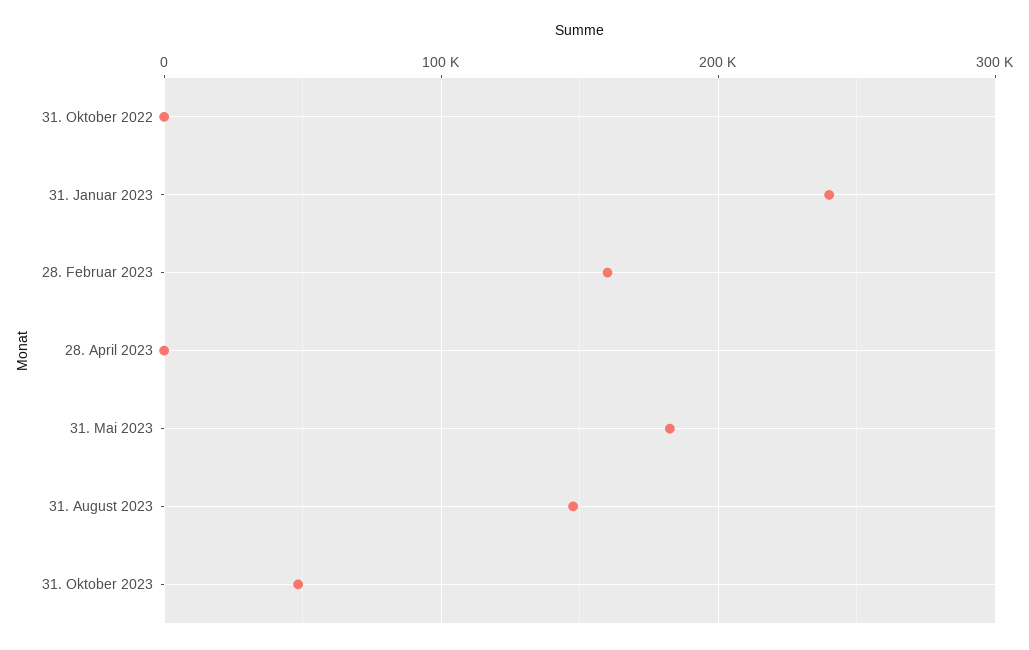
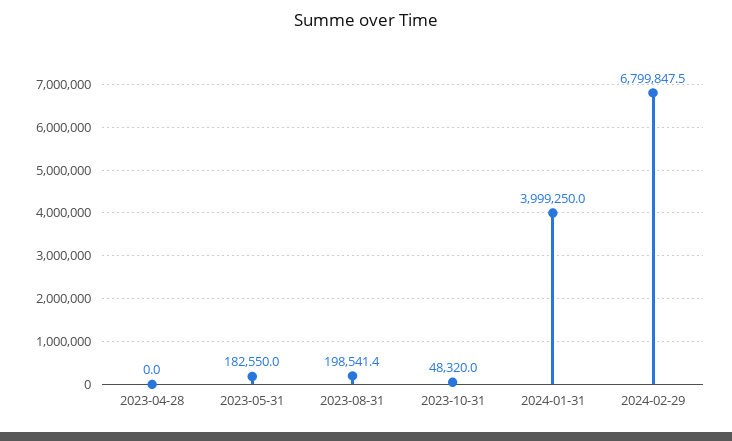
31. Oktober 2022: 0 -> none
31. Januar 2023: 240000 -> none
28. Februar 2023: 160000 -> none
31. August 2023: 150000 -> 198541.4
2024-01-31: none -> 3999250
2024-02-29: none -> 6799847.5

